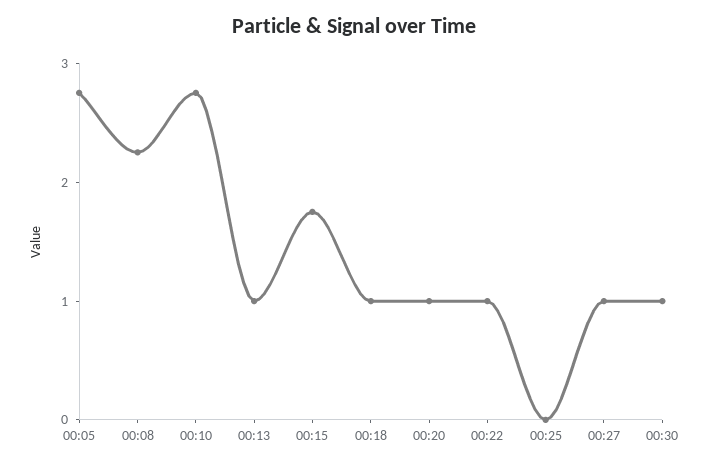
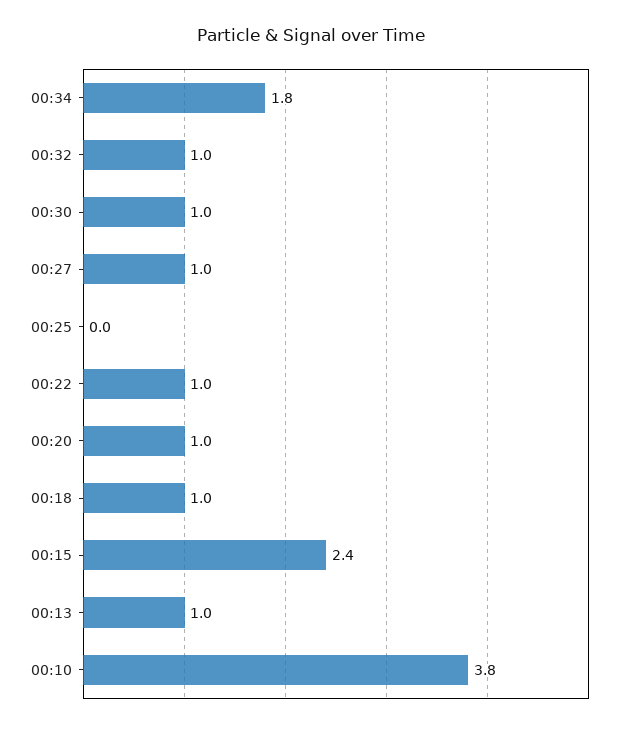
00:05: 2.8 -> none
00:08: 2.2 -> none
00:10: 2.8 -> 3.8
00:15: 1.8 -> 2.4
00:34: none -> 1.8
00:32: none -> 1

